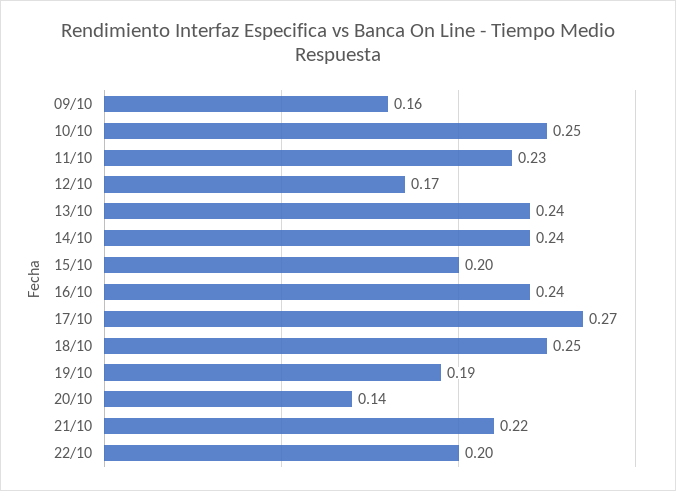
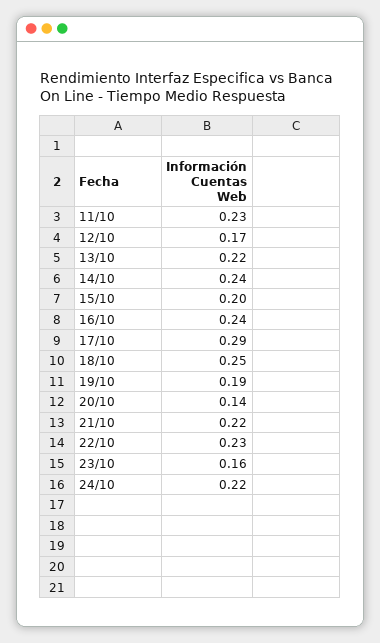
09/10: 0.16 -> none
10/10: 0.25 -> none
13/10: 0.24 -> 0.22
17/10: 0.27 -> 0.29
22/10: 0.2 -> 0.23
23/10: none -> 0.16
24/10: none -> 0.22

